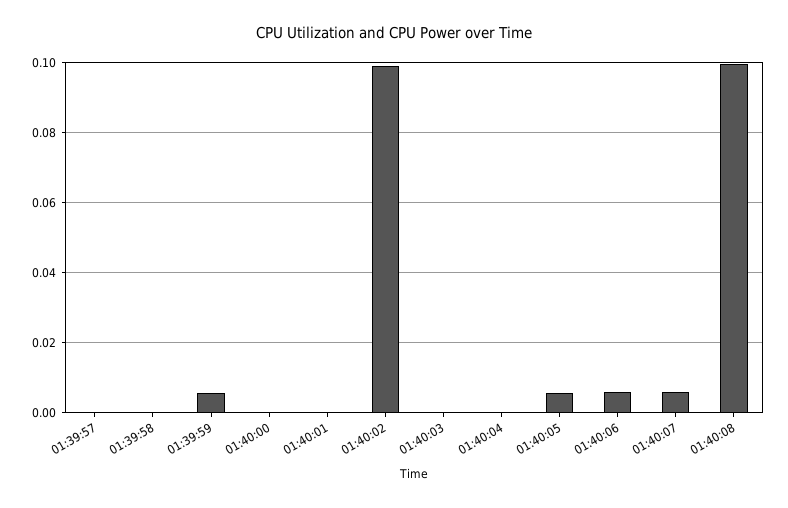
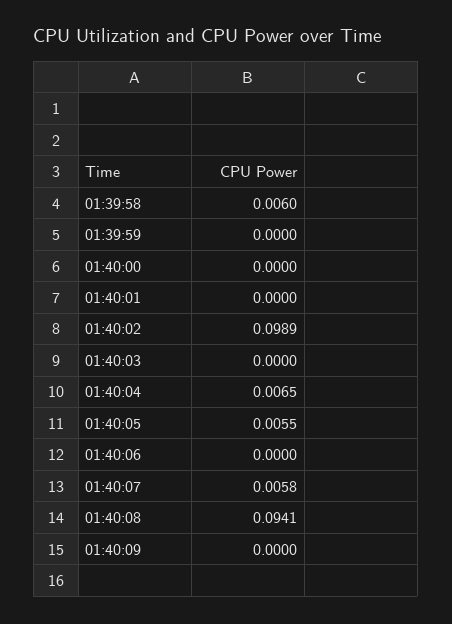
01:39:57: 0 -> none
01:39:58: 0 -> 0.006
01:39:59: 0.006 -> 0
01:40:04: 0 -> 0.0065
01:40:06: 0.006 -> 0
01:40:08: 0.1 -> 0.0941
01:40:09: none -> 0

